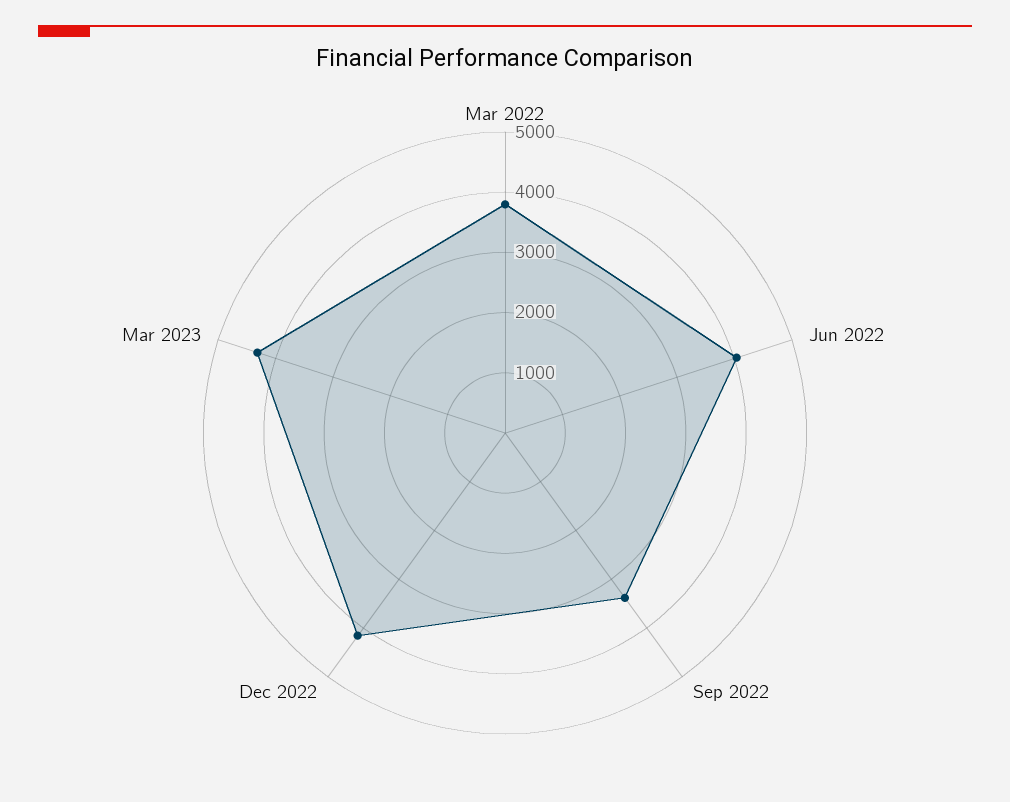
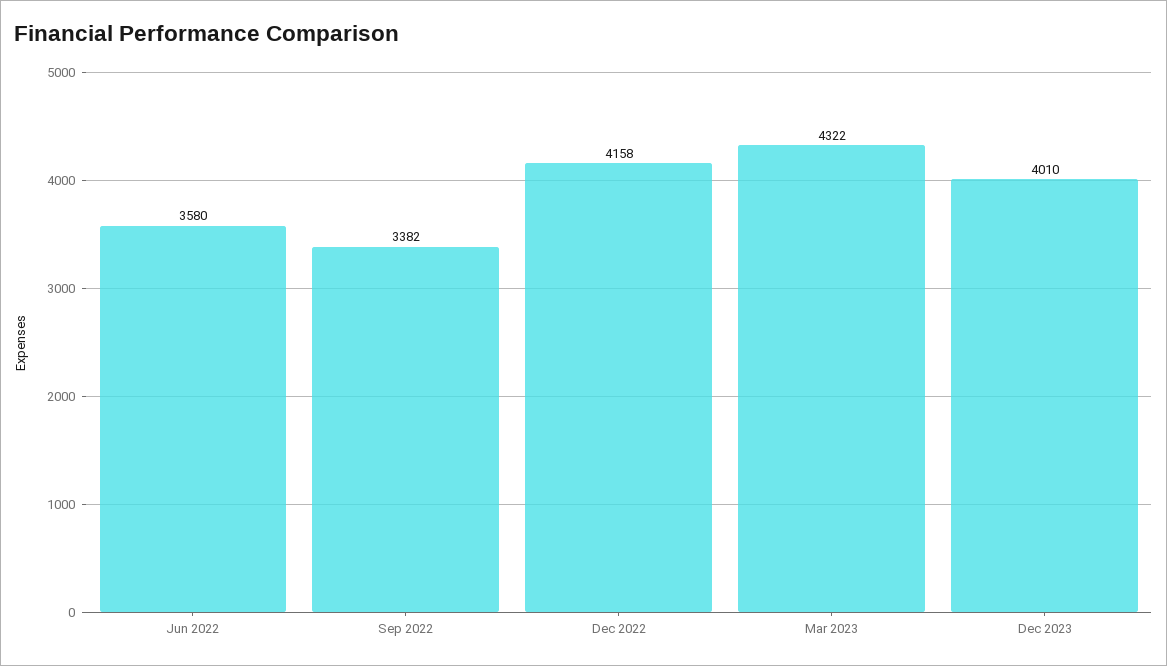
Mar 2022: 3800 -> none
Jun 2022: 4000 -> 3580
Dec 2023: none -> 4010

